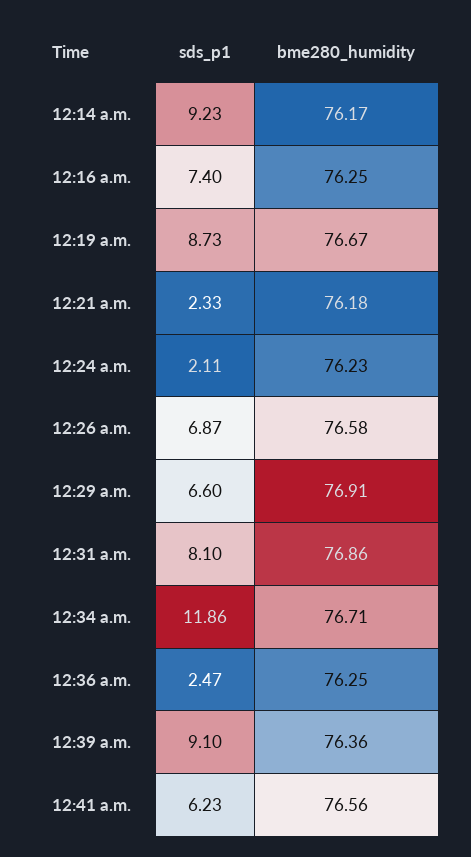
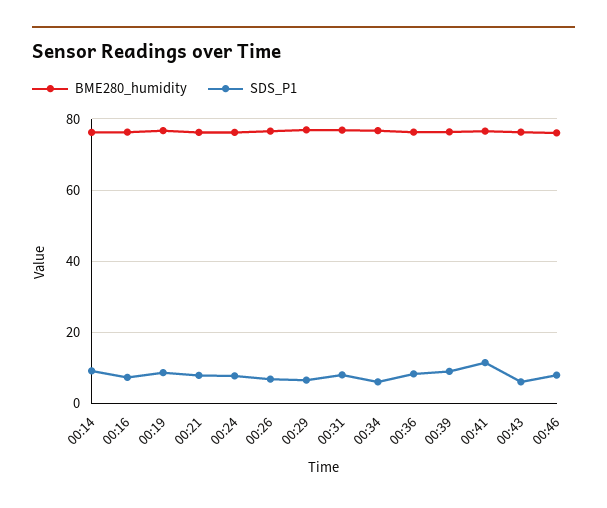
sds_p1, 12:21 a.m.: 2.33 -> 8
sds_p1, 12:24 a.m.: 2.11 -> 8
sds_p1, 12:34 a.m.: 11.86 -> 6
sds_p1, 12:36 a.m.: 2.47 -> 8
sds_p1, 12:41 a.m.: 6.23 -> 12
bme280_humidity, 00:43: none -> 76
sds_p1, 00:43: none -> 6
bme280_humidity, 00:46: none -> 76
sds_p1, 00:46: none -> 8

